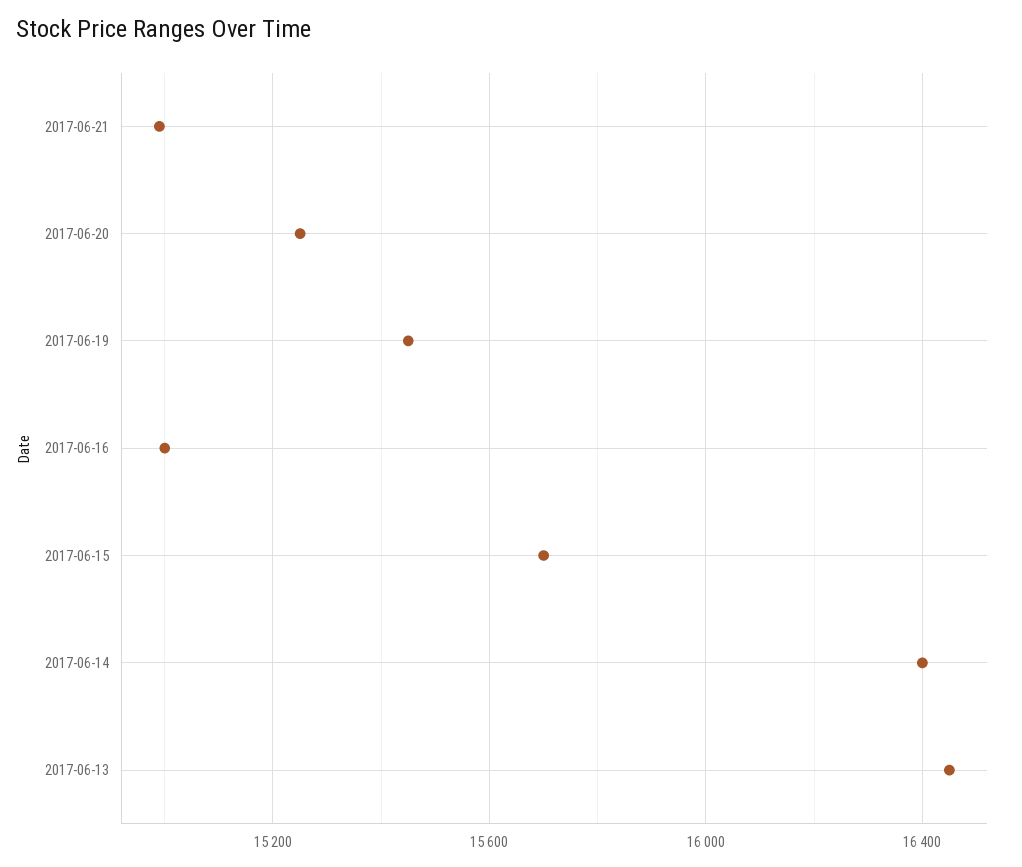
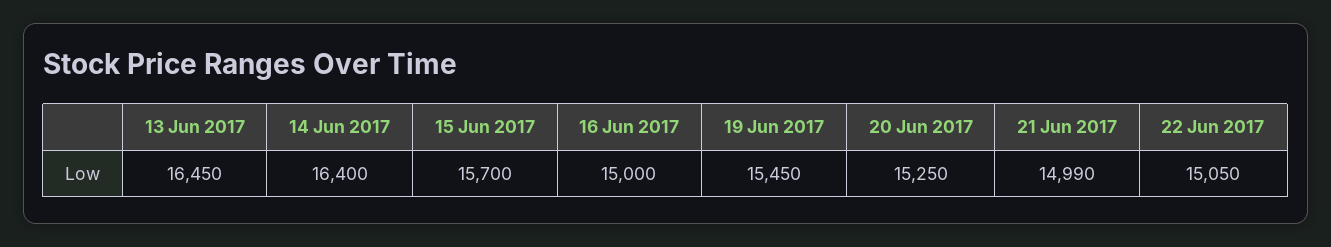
22 Jun 2017: none -> 15050

